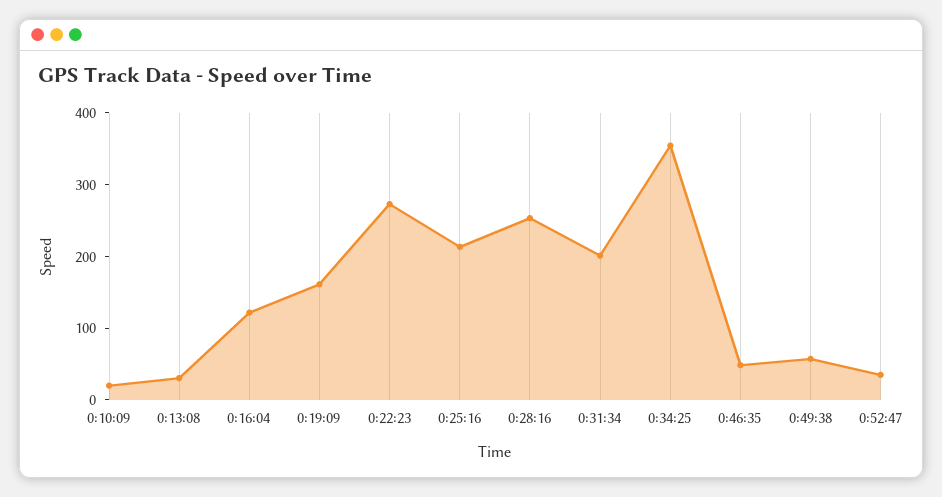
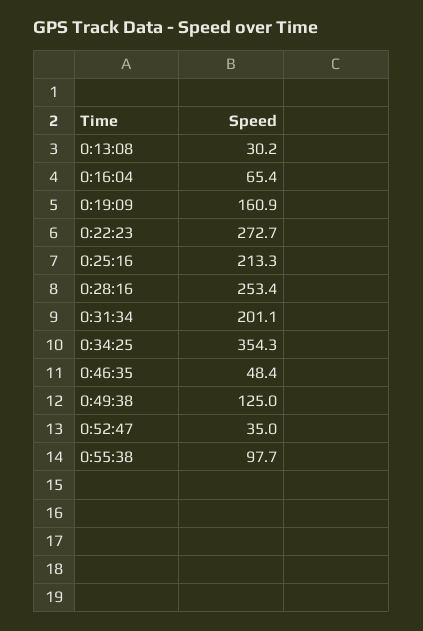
0:10:09: 20 -> none
0:16:04: 120 -> 65.4
0:49:38: 60 -> 125
0:55:38: none -> 97.7

